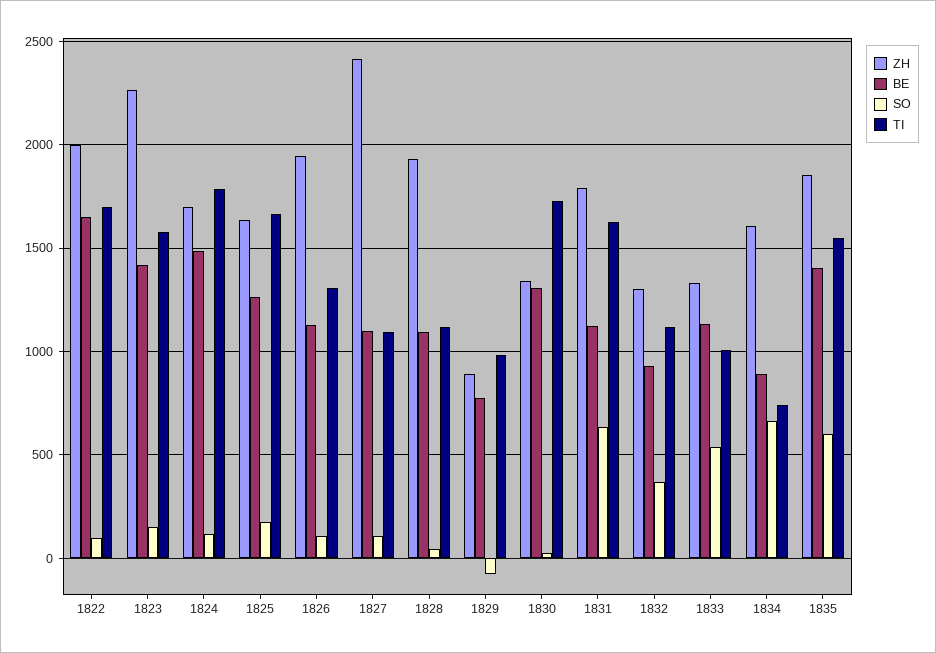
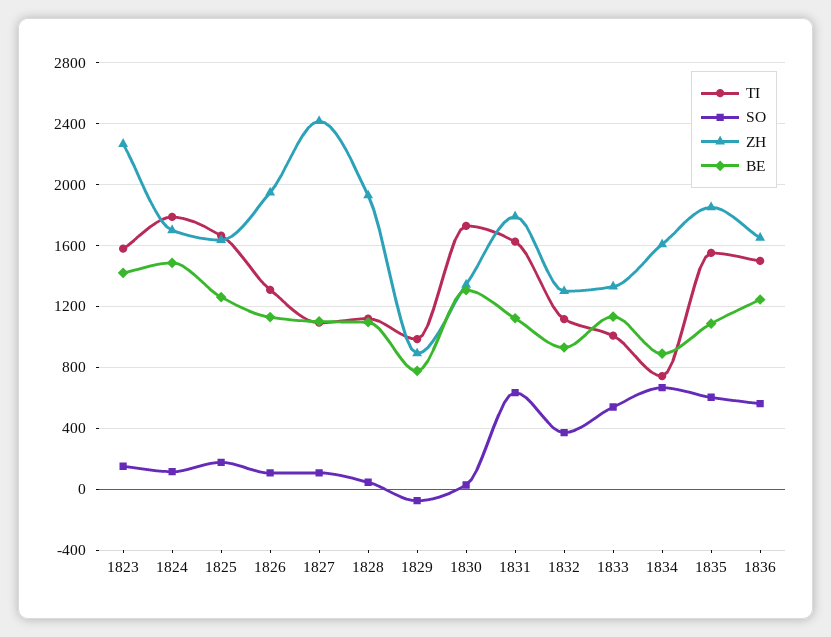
ZH, 1822: 2000 -> none
BE, 1822: 1650 -> none
SO, 1822: 100 -> none
TI, 1822: 1700 -> none
BE, 1835: 1400 -> 1100
TI, 1836: none -> 1500
SO, 1836: none -> 550
ZH, 1836: none -> 1650
BE, 1836: none -> 1250

